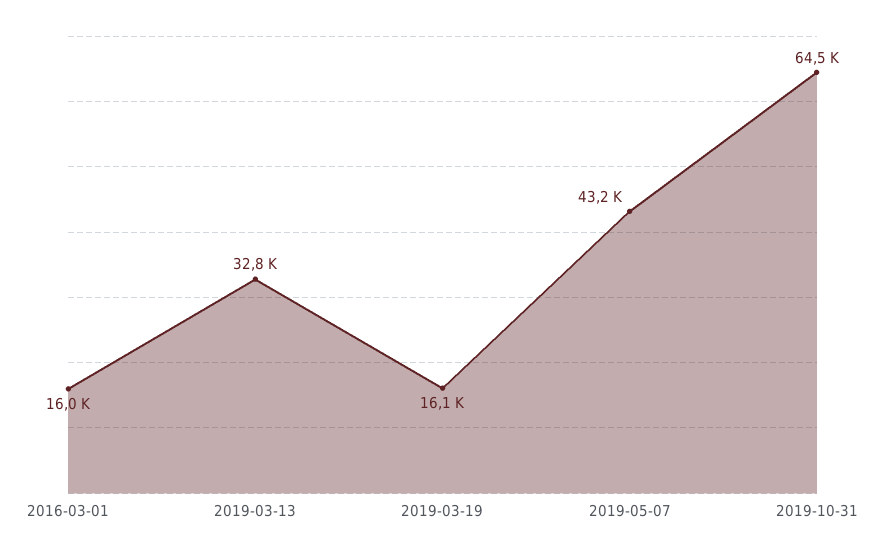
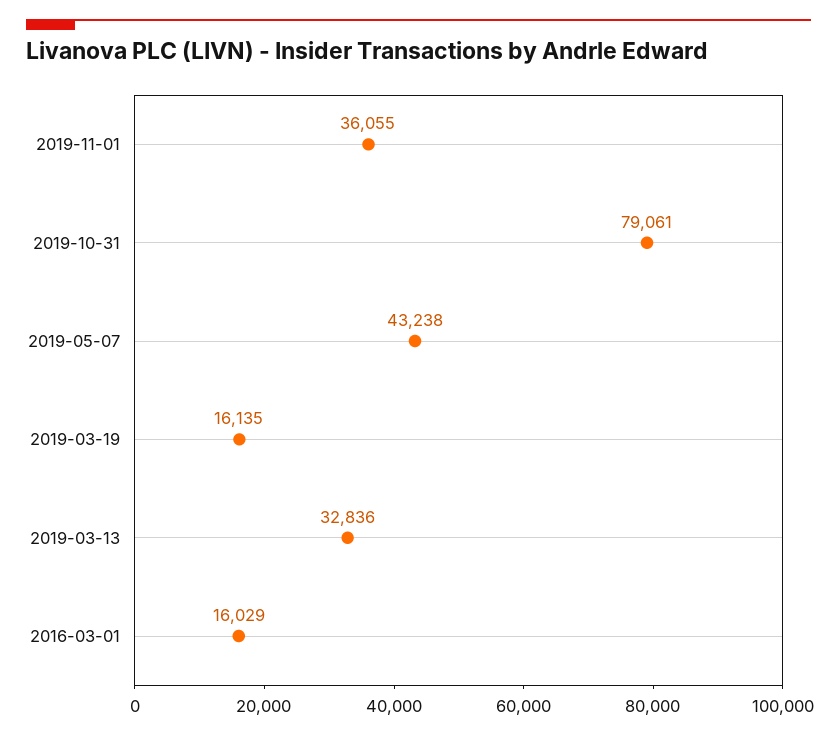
2019-10-31: 64500 -> 79061
2019-11-01: none -> 36055

